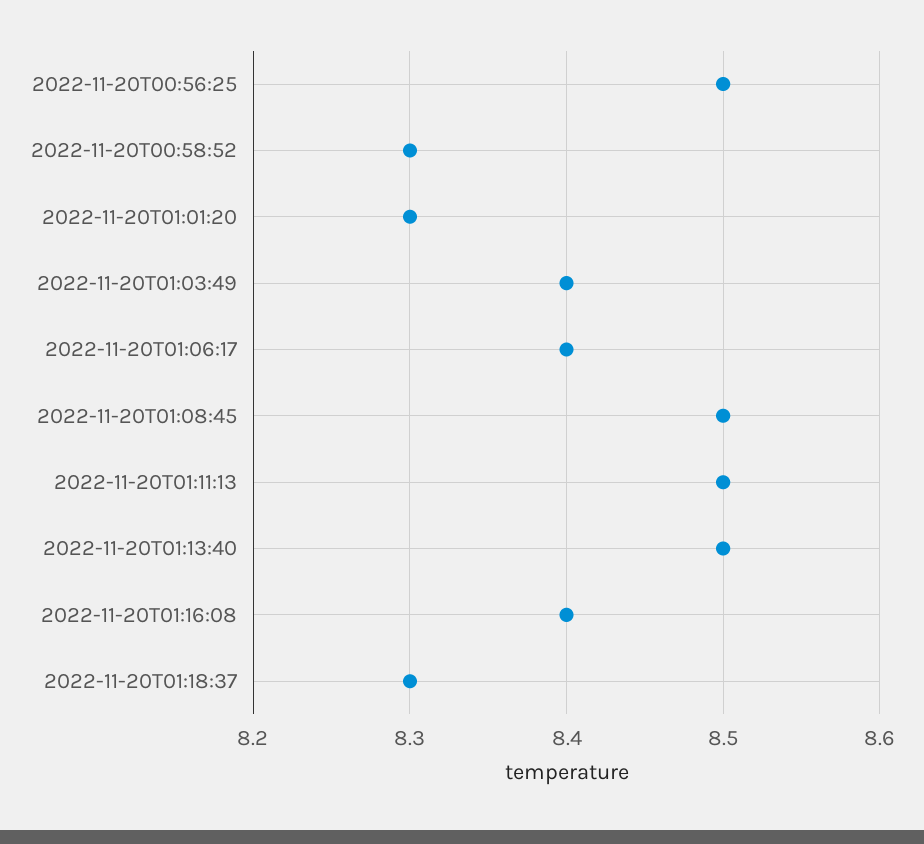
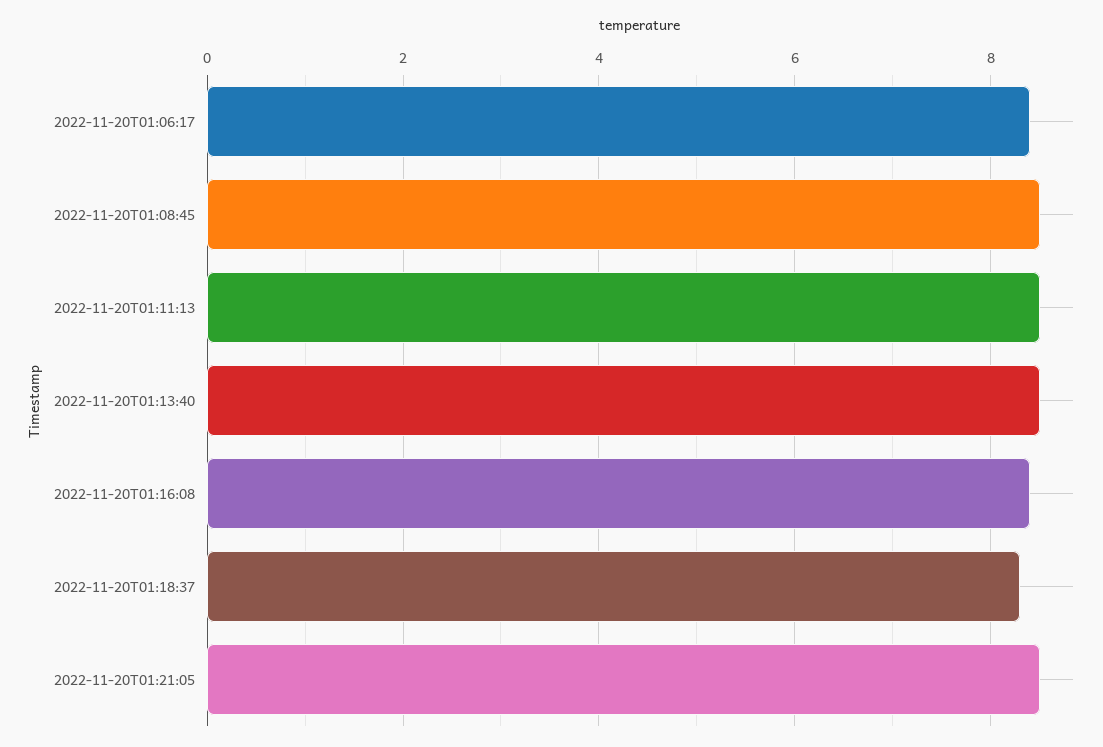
2022-11-20T00:56:25: 8.5 -> none
2022-11-20T00:58:52: 8.3 -> none
2022-11-20T01:01:20: 8.3 -> none
2022-11-20T01:03:49: 8.4 -> none
2022-11-20T01:21:05: none -> 8.5

